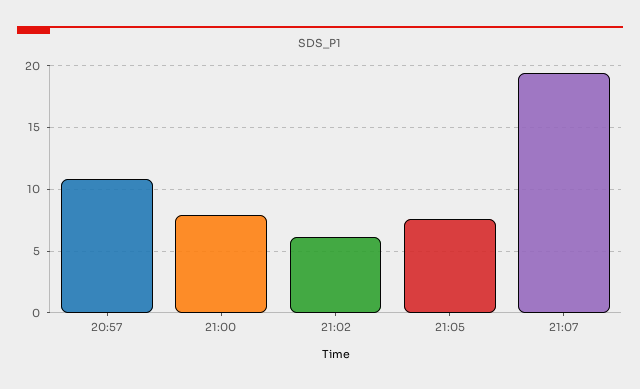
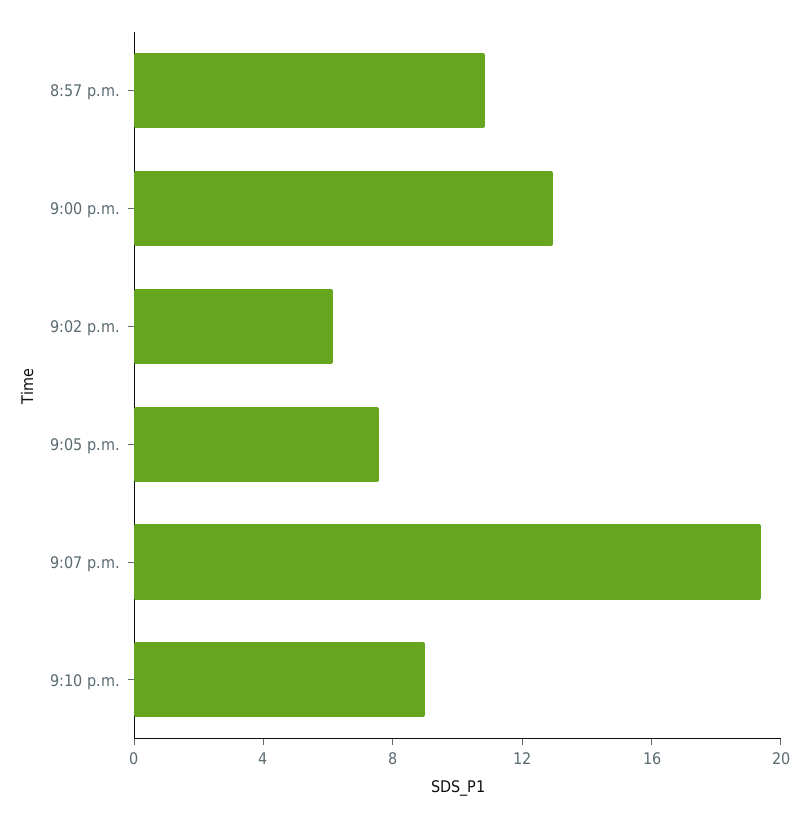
21:00: 8 -> 13
9:10 p.m.: none -> 9

